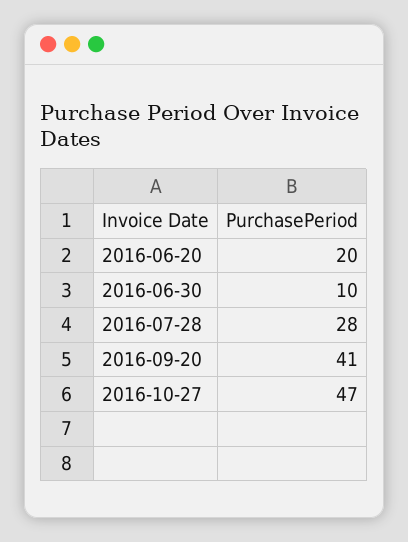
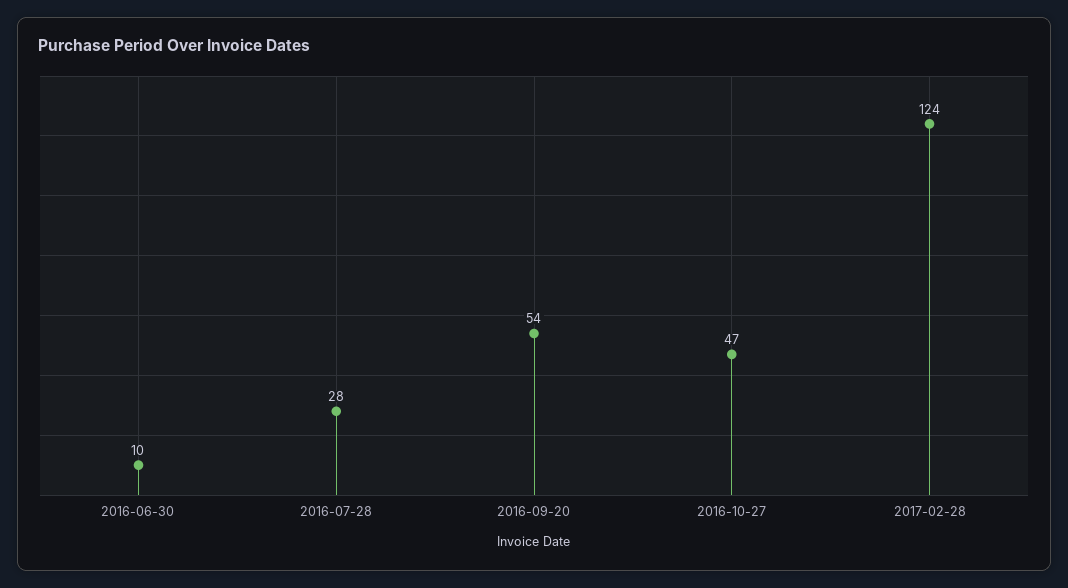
2016-06-20: 20 -> none
2016-09-20: 41 -> 54
2017-02-28: none -> 124

